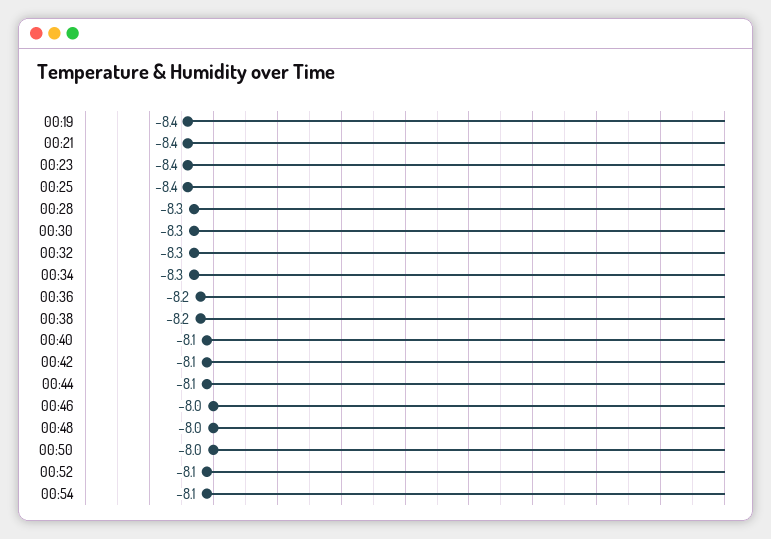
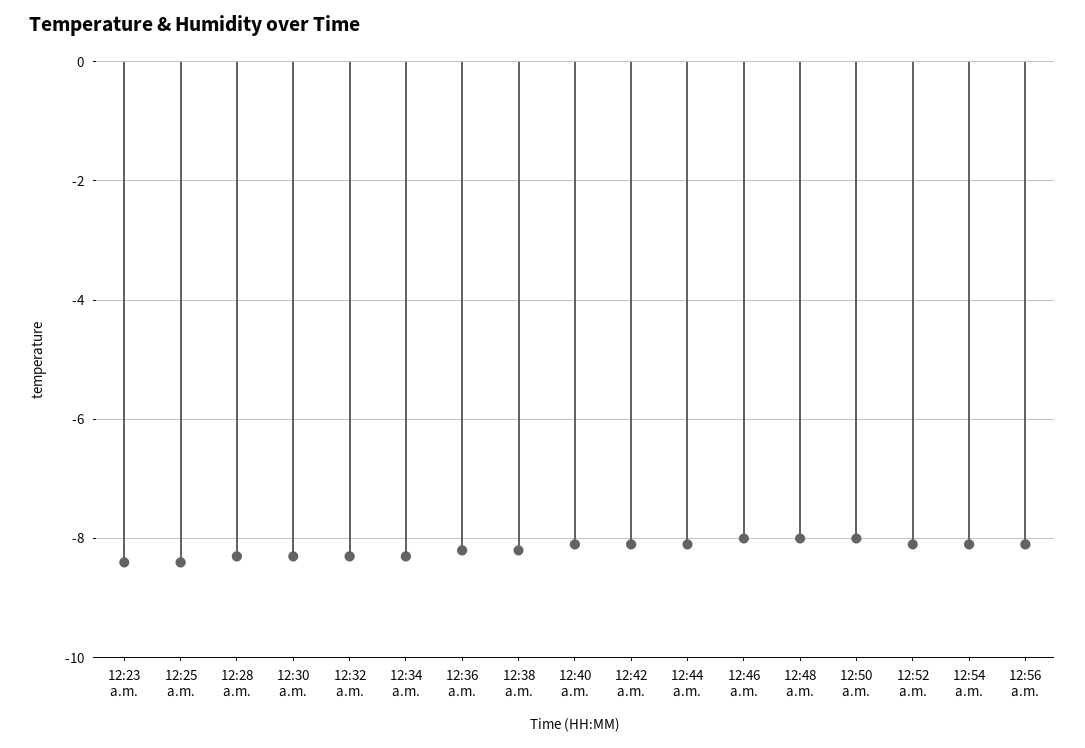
00:19: -8.4 -> none
00:21: -8.4 -> none
12:56 a.m.: none -> -8

